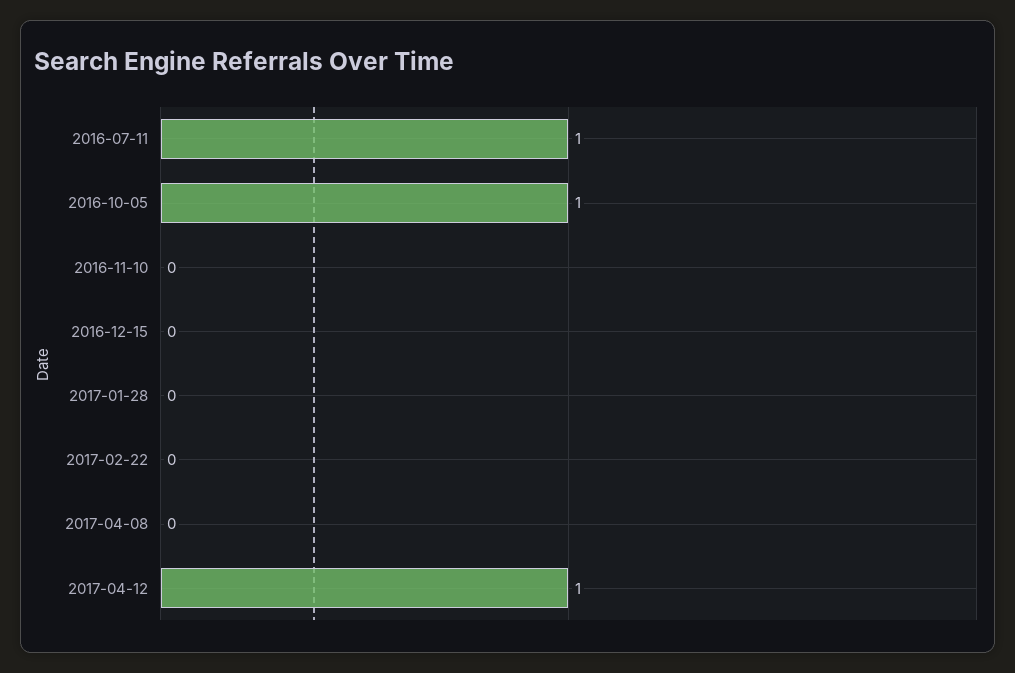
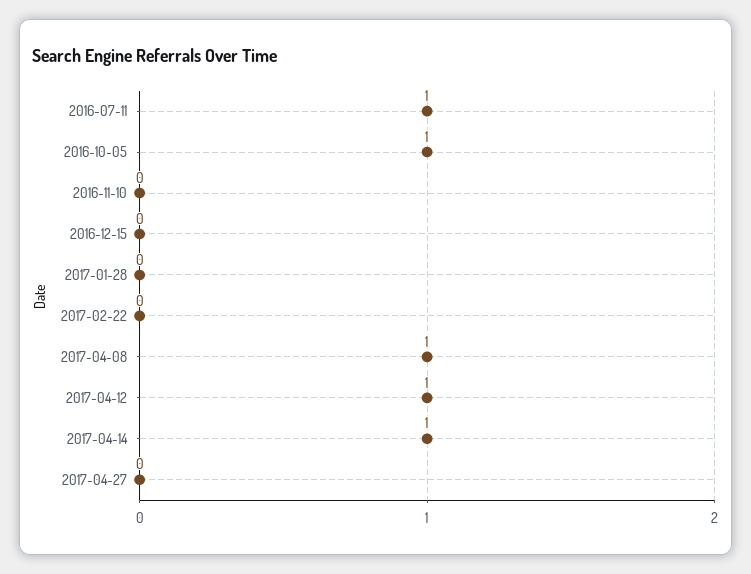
2017-04-08: 0 -> 1
2017-04-14: none -> 1
2017-04-27: none -> 0

